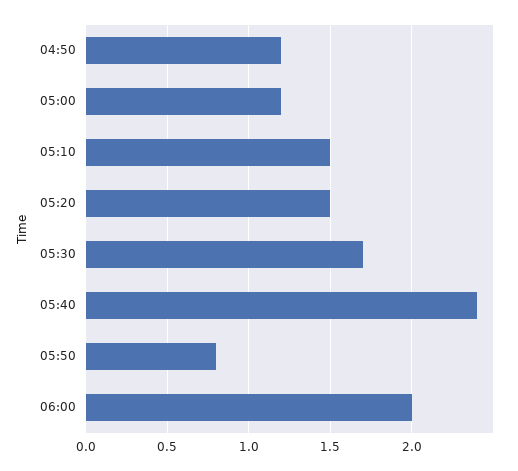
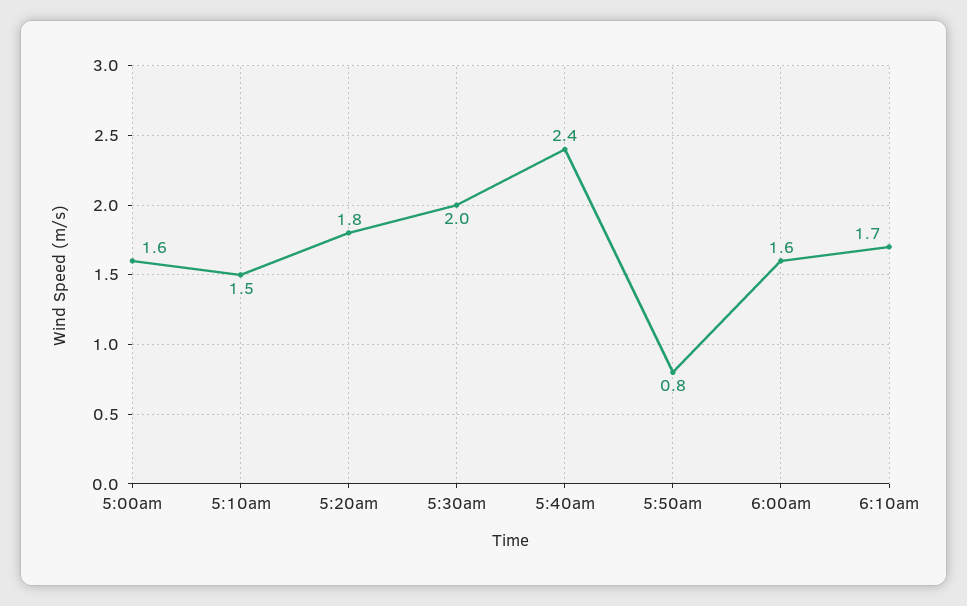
04:50: 1.2 -> none
05:00: 1.2 -> 1.6
05:20: 1.5 -> 1.8
05:30: 1.7 -> 2
06:00: 2 -> 1.6
6:10am: none -> 1.7

